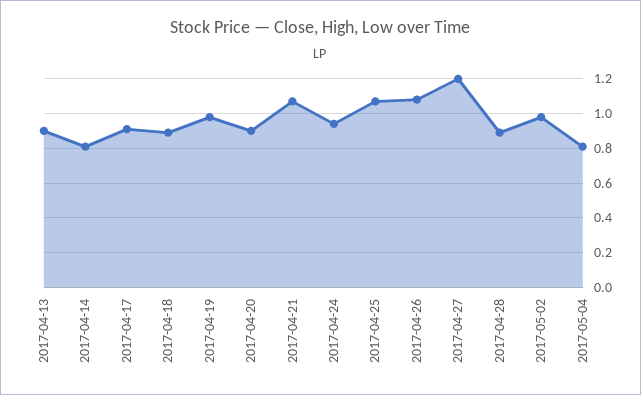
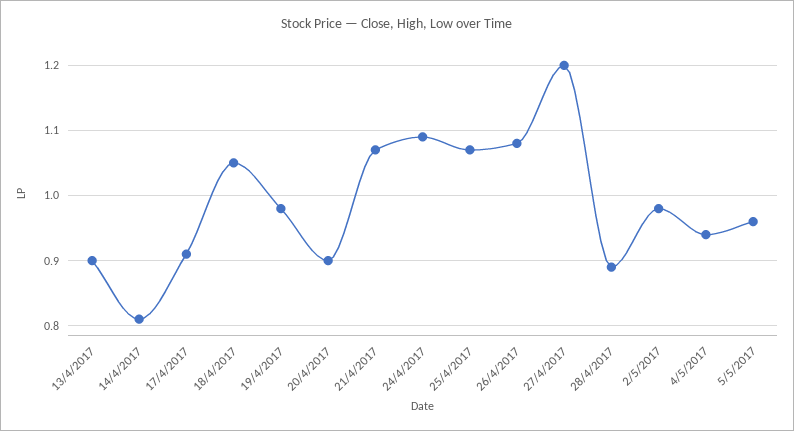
2017-04-18: 0.9 -> 1.05
2017-04-24: 0.95 -> 1.09
2017-05-04: 0.8 -> 0.94
5/5/2017: none -> 0.96

